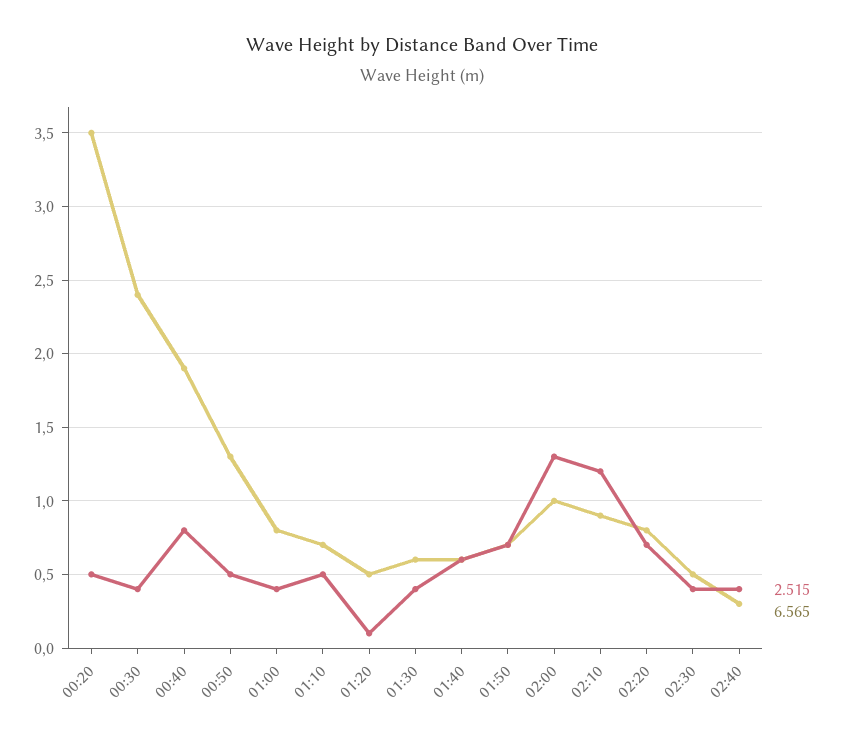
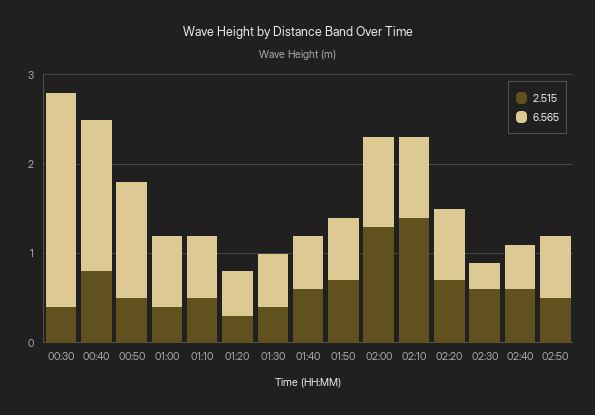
2.515, 00:20: 0.5 -> none
6.565, 00:20: 3.5 -> none
6.565, 00:40: 1.9 -> 1.7
2.515, 01:20: 0.1 -> 0.3
2.515, 02:10: 1.2 -> 1.4
2.515, 02:30: 0.4 -> 0.6
6.565, 02:30: 0.5 -> 0.3
2.515, 02:40: 0.4 -> 0.6
6.565, 02:40: 0.3 -> 0.5
2.515, 02:50: none -> 0.5
6.565, 02:50: none -> 0.7

